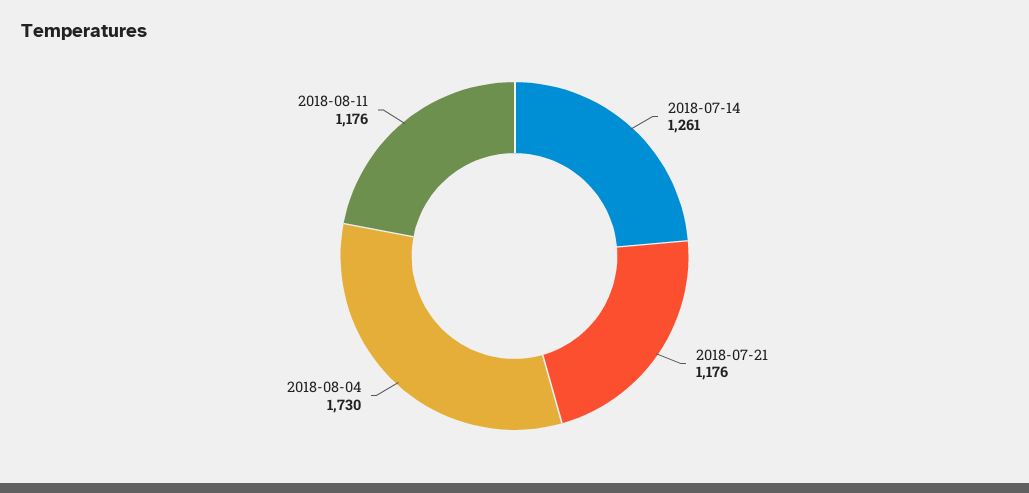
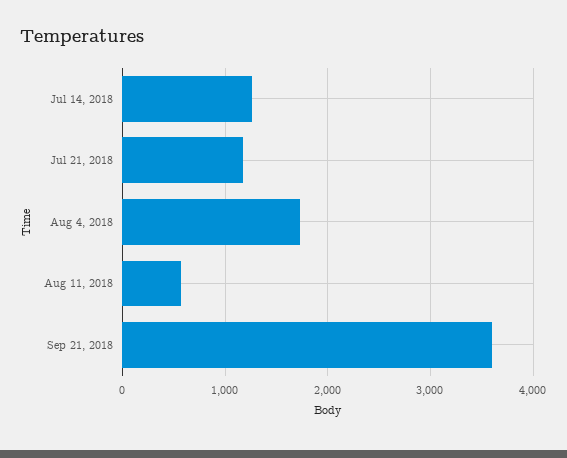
2018-08-11: 1176 -> 600
Sep 21, 2018: none -> 3600

